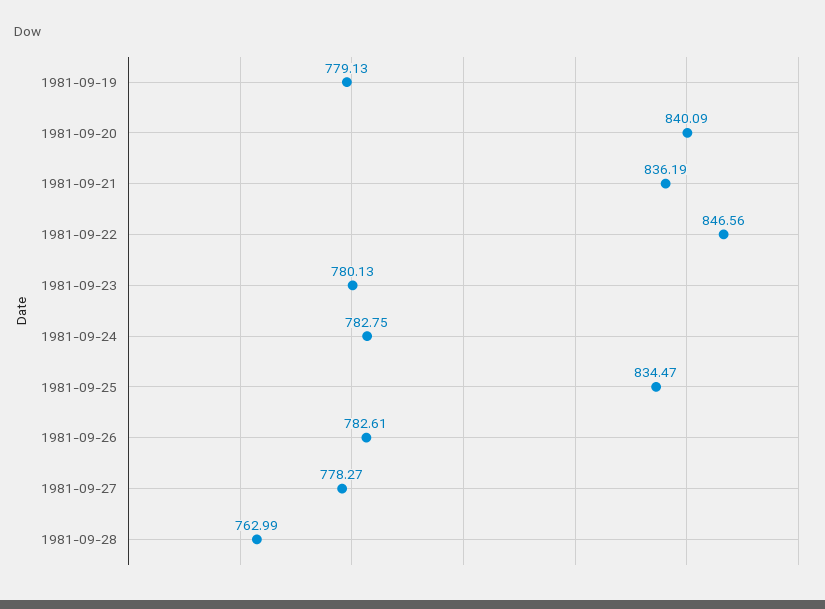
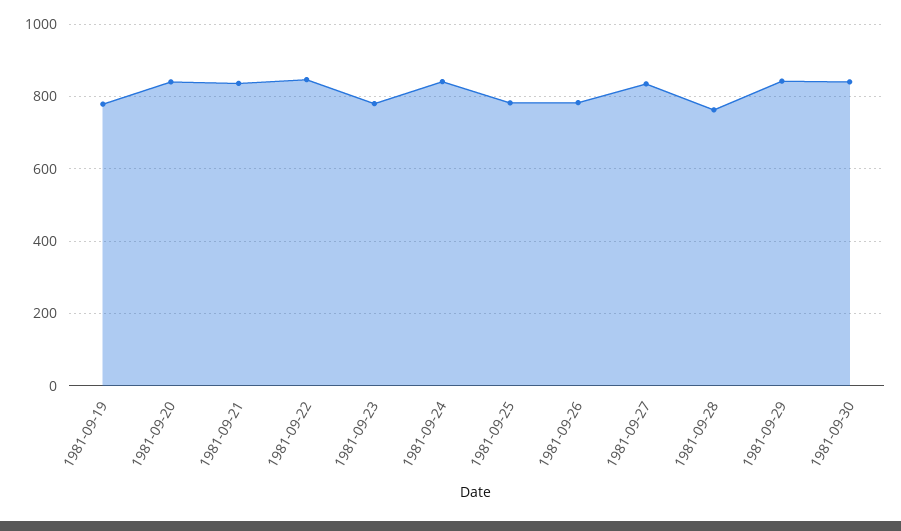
1981-09-24: 782.75 -> 840
1981-09-25: 834.47 -> 780
1981-09-27: 778.27 -> 840
1981-09-29: none -> 840
1981-09-30: none -> 840

